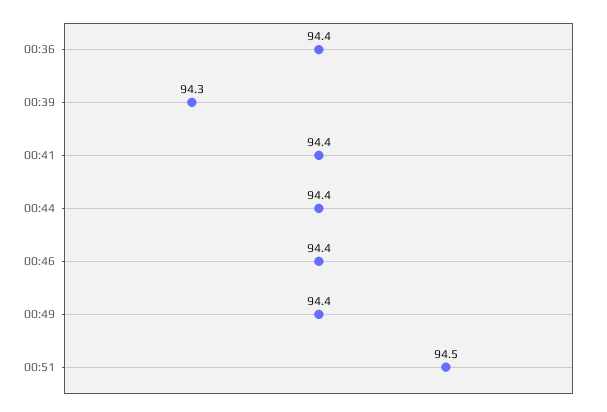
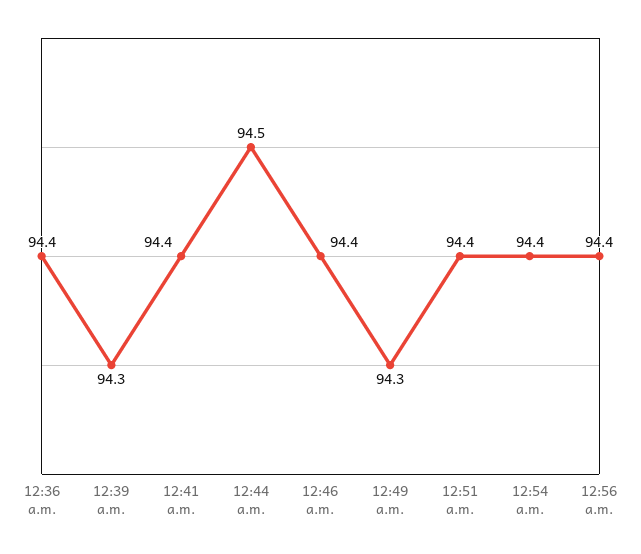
00:44: 94.4 -> 94.5
00:49: 94.4 -> 94.3
00:51: 94.5 -> 94.4
12:54 a.m.: none -> 94.4
12:56 a.m.: none -> 94.4

